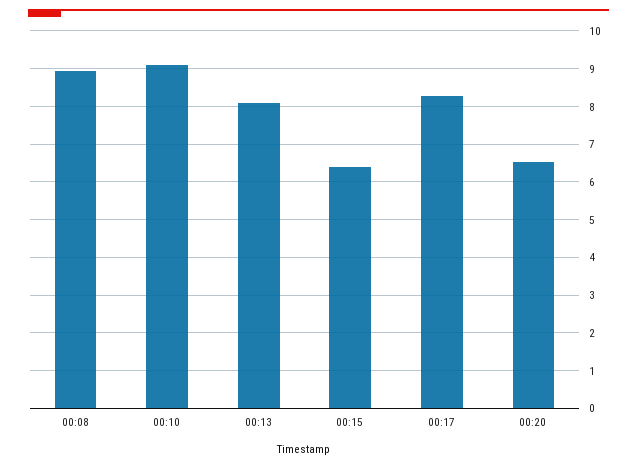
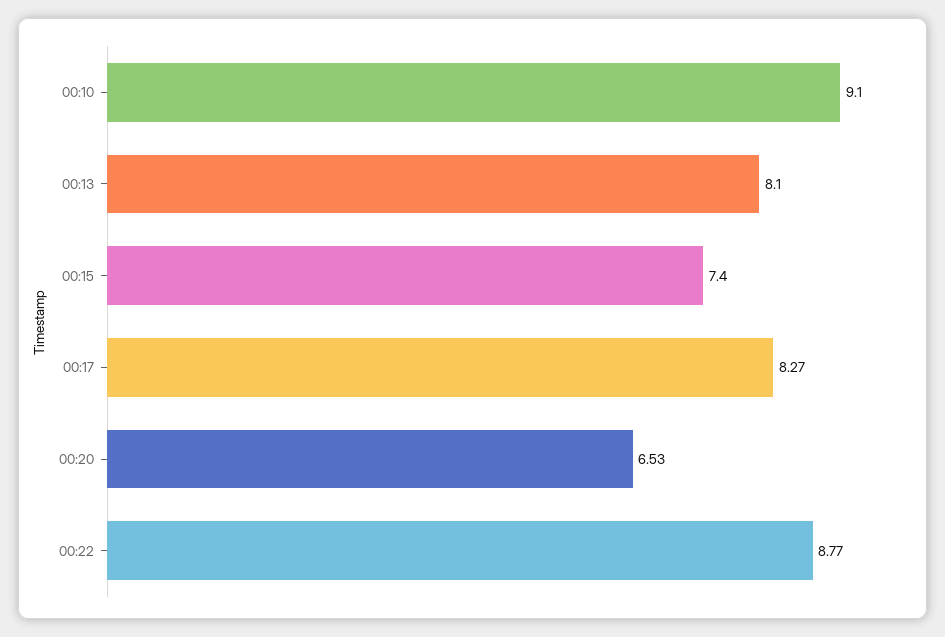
00:08: 9 -> none
00:15: 6.4 -> 7.4
00:22: none -> 8.77

